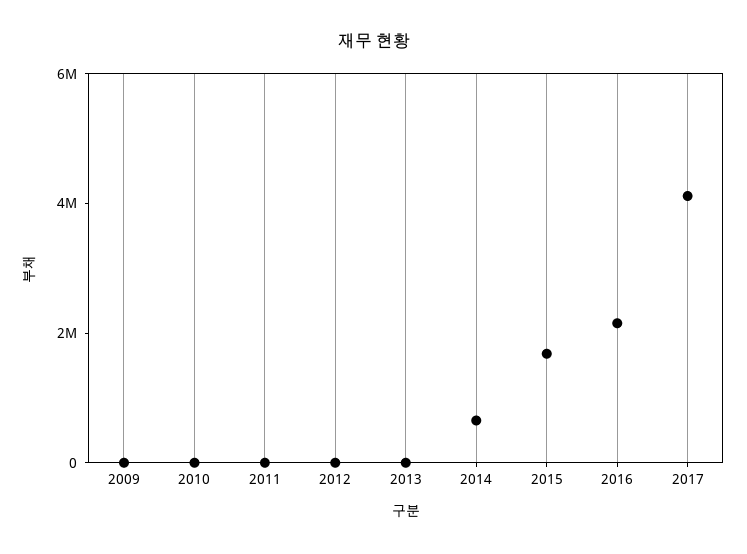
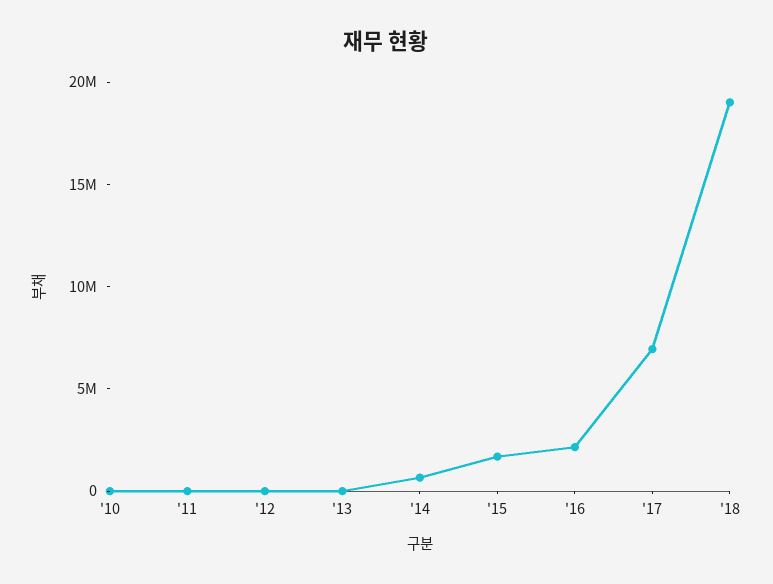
2009: 0 -> none
2017: 4000000 -> 7000000
'18: none -> 19000000

